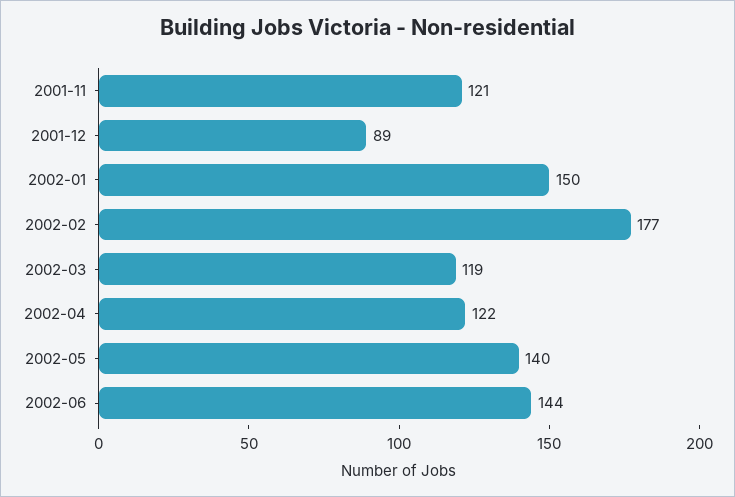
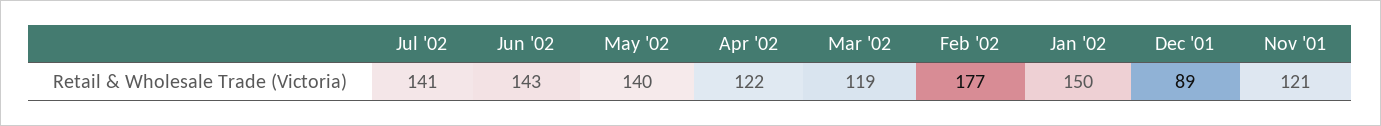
2002-06: 144 -> 143
Jul '02: none -> 141

